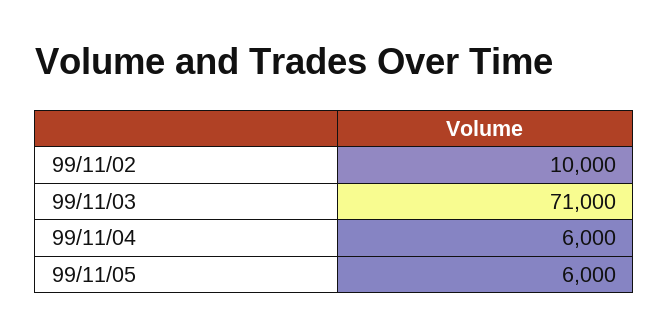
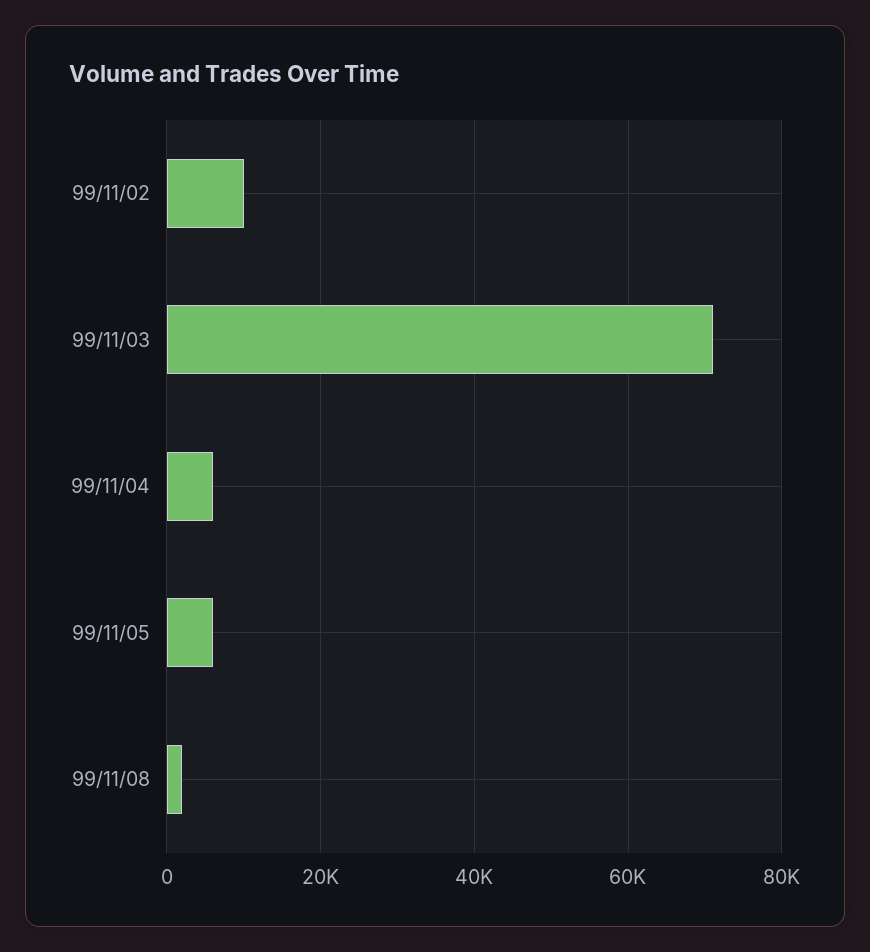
99/11/08: none -> 2000

